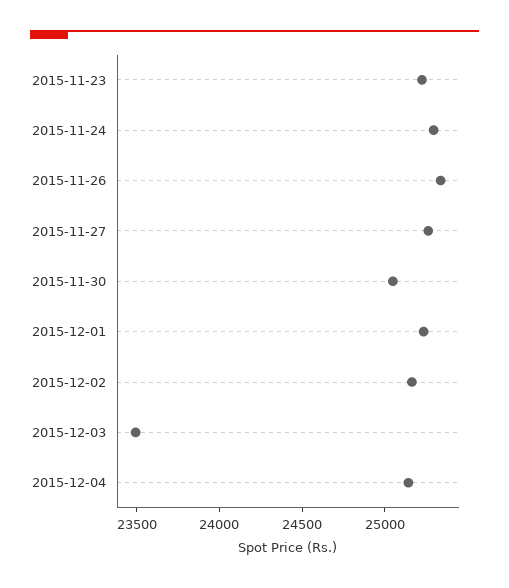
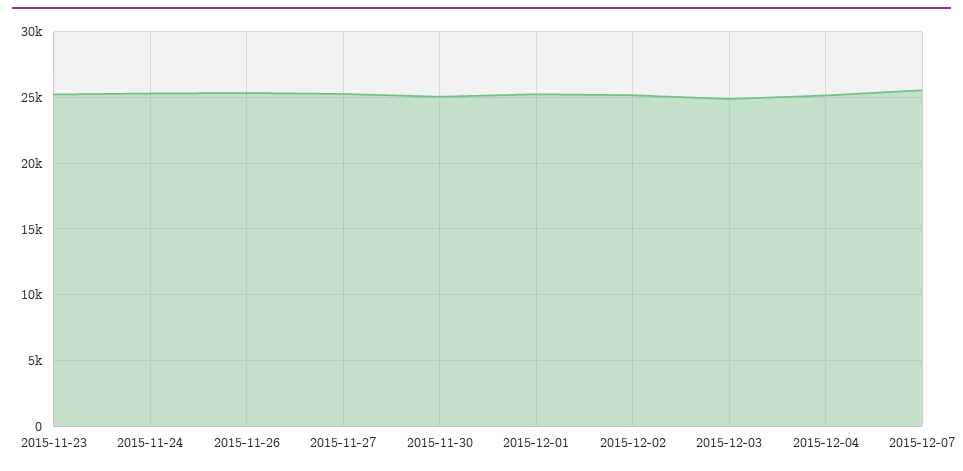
2015-12-03: 23500 -> 25000
2015-12-07: none -> 25500

